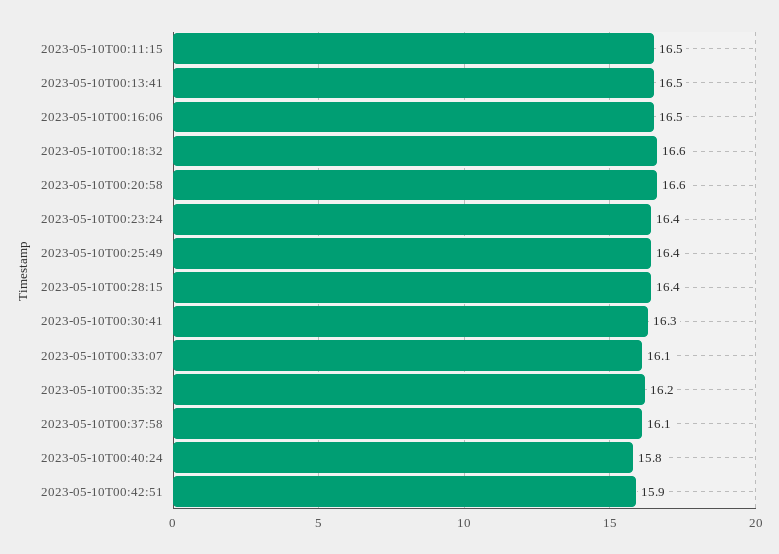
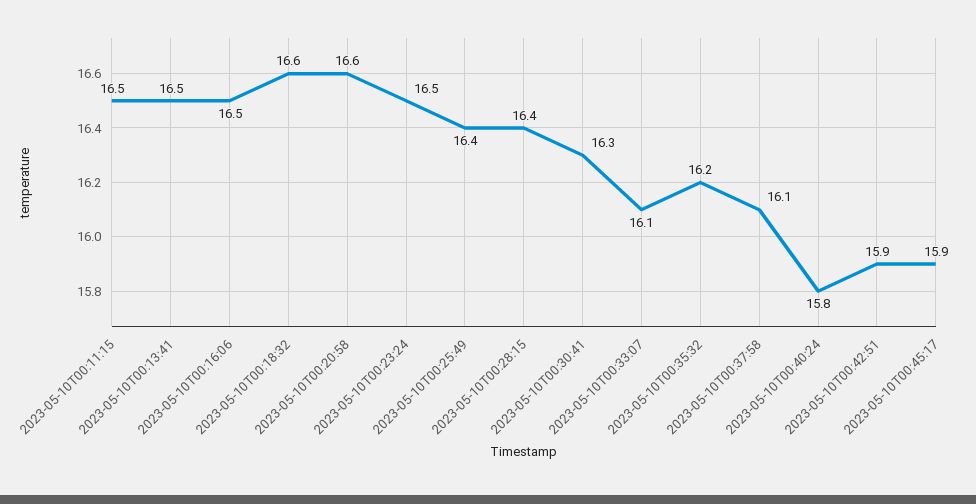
2023-05-10T00:23:24: 16.4 -> 16.5
2023-05-10T00:45:17: none -> 15.9

